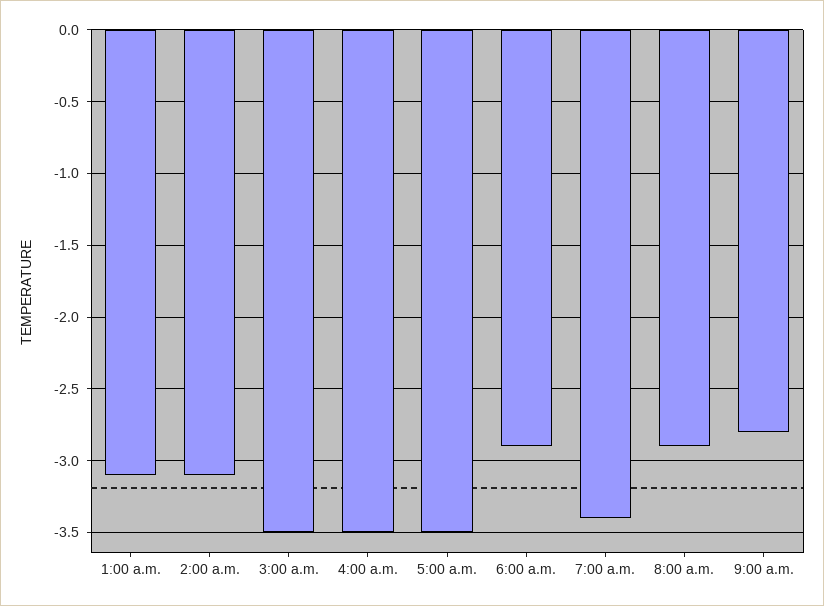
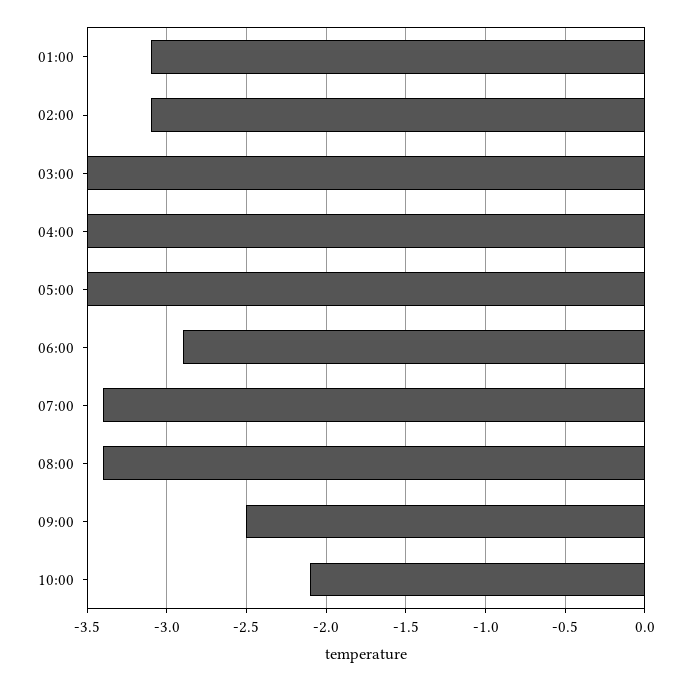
8:00 a.m.: -2.9 -> -3.4
9:00 a.m.: -2.8 -> -2.5
10:00: none -> -2.1

